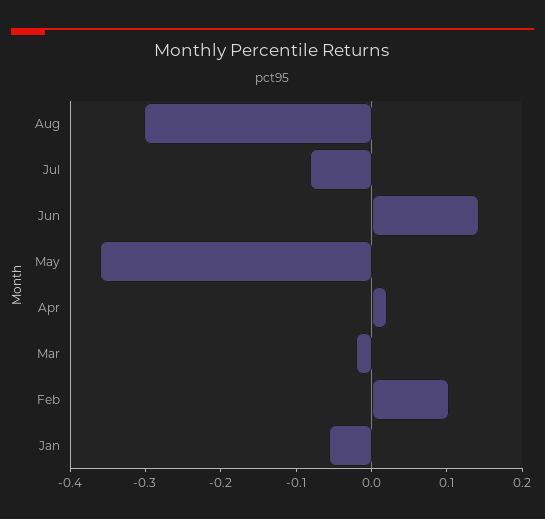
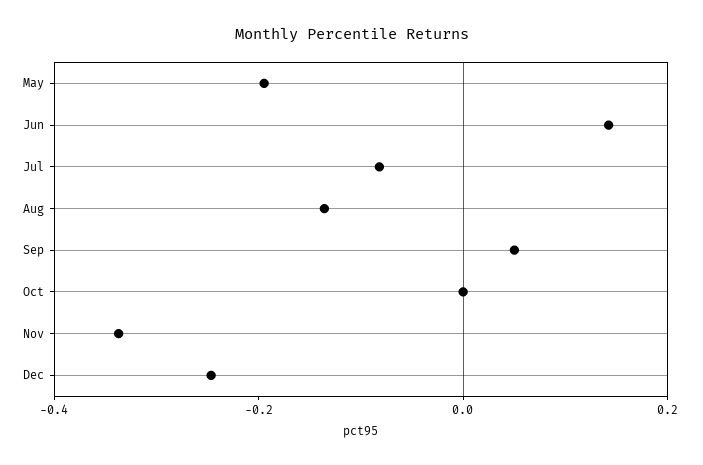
Aug: -0.3 -> -0.15
May: -0.36 -> -0.2
Apr: 0.02 -> none
Mar: -0.02 -> none
Feb: 0.1 -> none
Jan: -0.06 -> none
Sep: none -> 0.05
Oct: none -> 0
Nov: none -> -0.35
Dec: none -> -0.25

